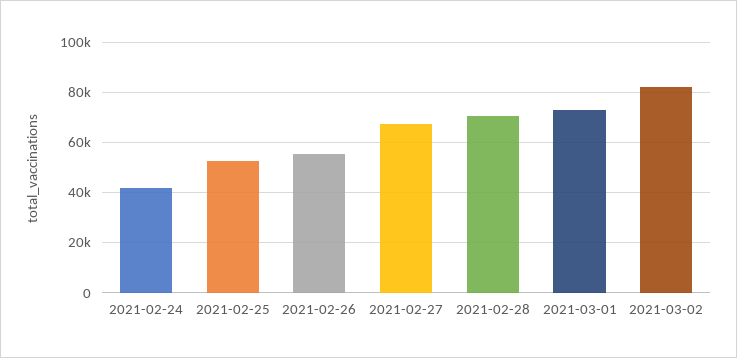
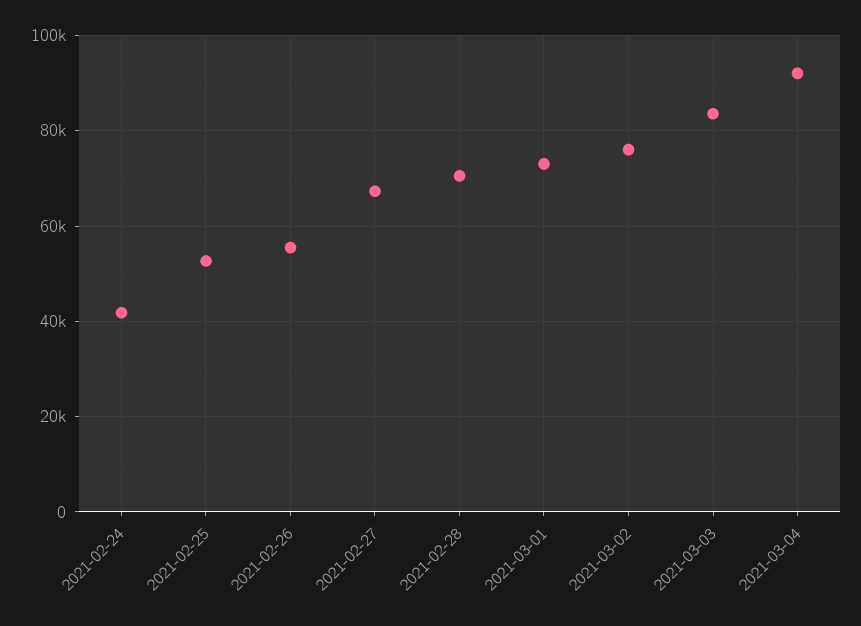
2021-03-02: 82500 -> 76000
2021-03-03: none -> 84000
2021-03-04: none -> 92000

